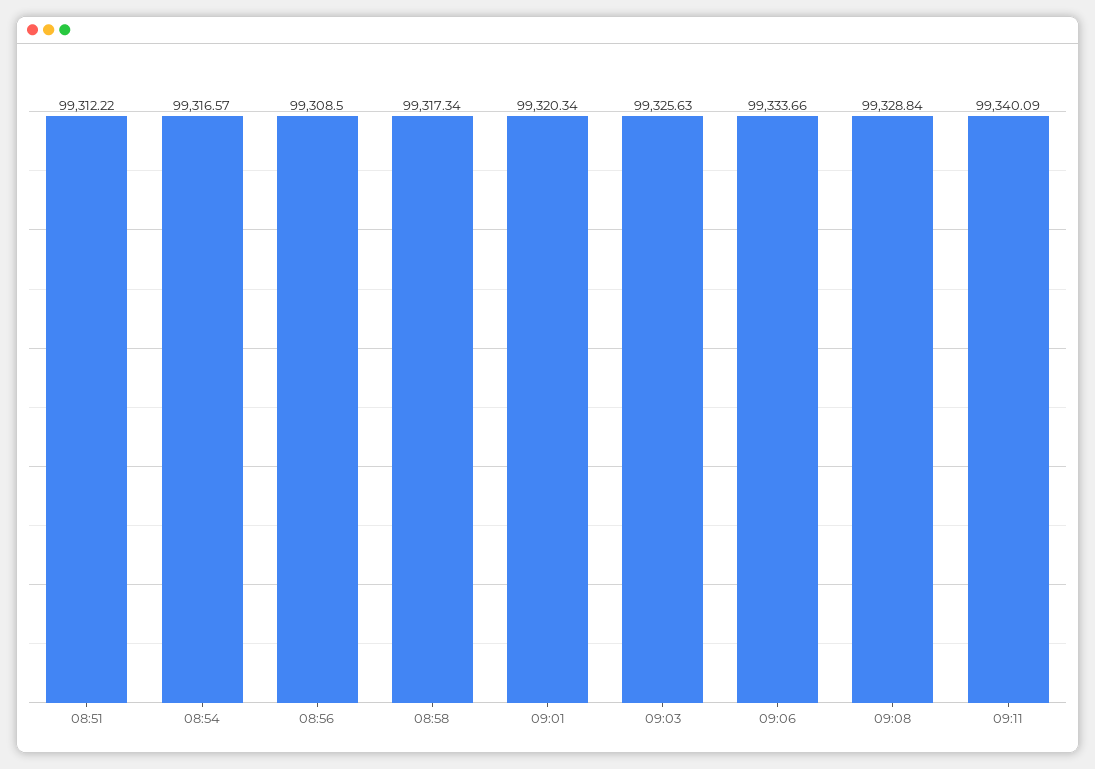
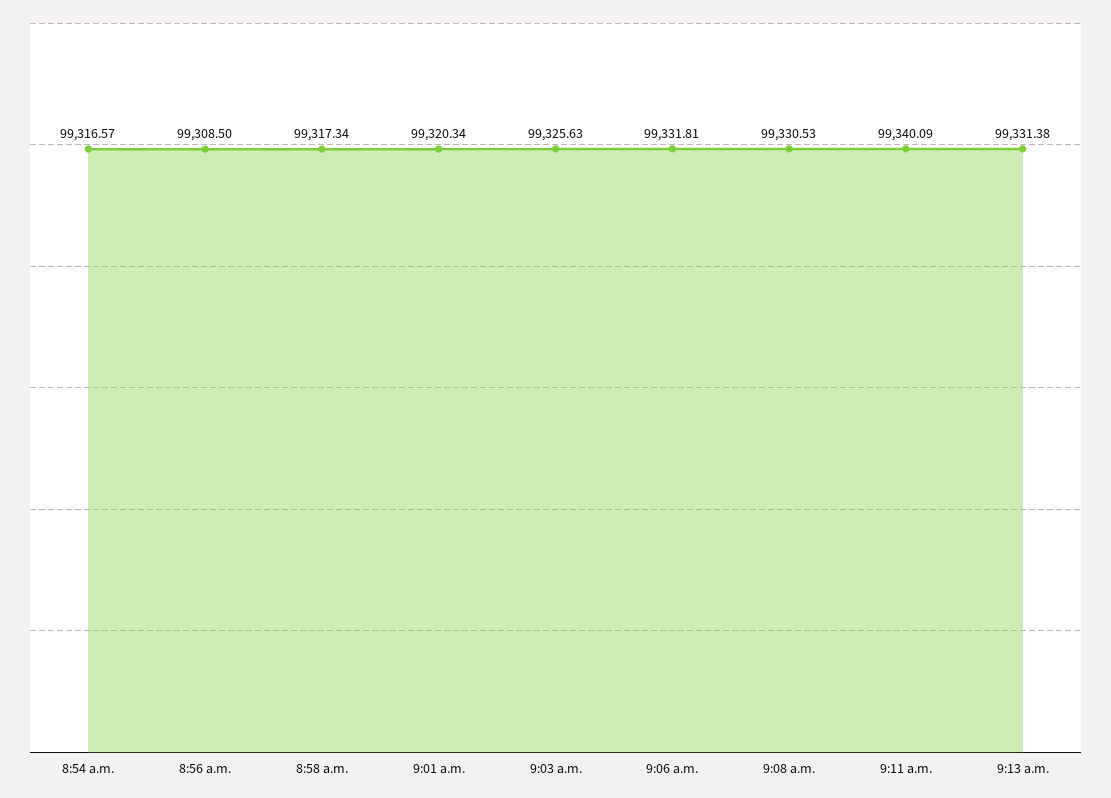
08:51: 99312.22 -> none
09:06: 99333.66 -> 99331.81
09:08: 99328.84 -> 99330.53
9:13 a.m.: none -> 99331.38

